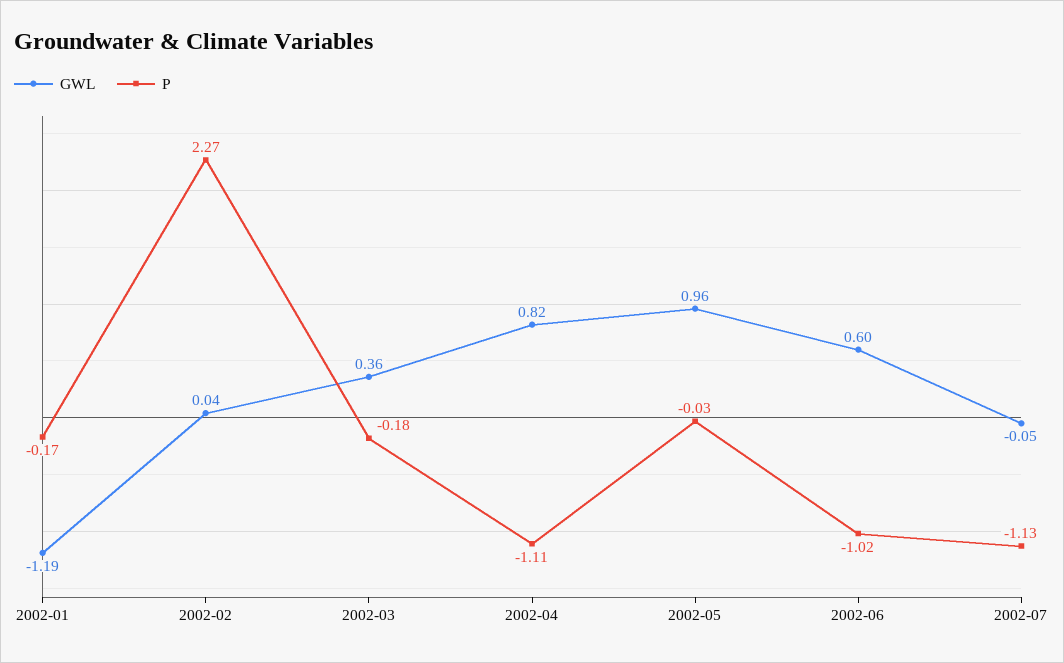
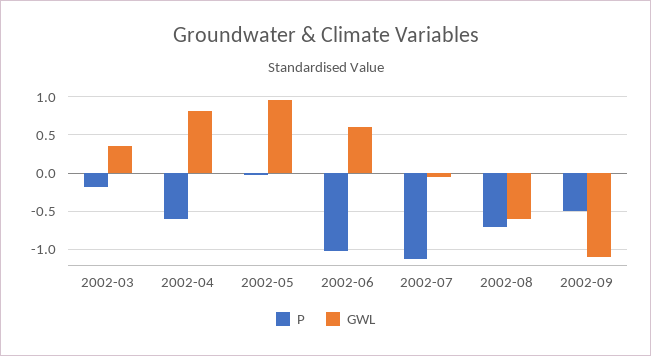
GWL, 2002-01: -1.19 -> none
P, 2002-01: -0.17 -> none
GWL, 2002-02: 0.04 -> none
P, 2002-02: 2.27 -> none
P, 2002-04: -1.11 -> -0.6
P, 2002-08: none -> -0.7
GWL, 2002-08: none -> -0.6
P, 2002-09: none -> -0.5
GWL, 2002-09: none -> -1.1

